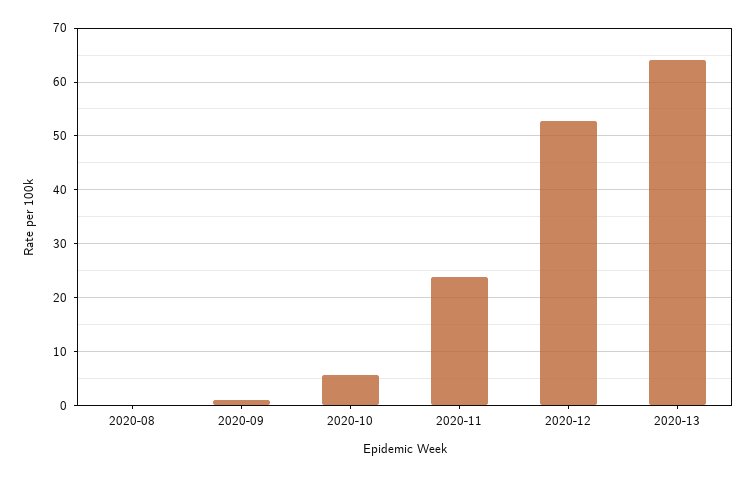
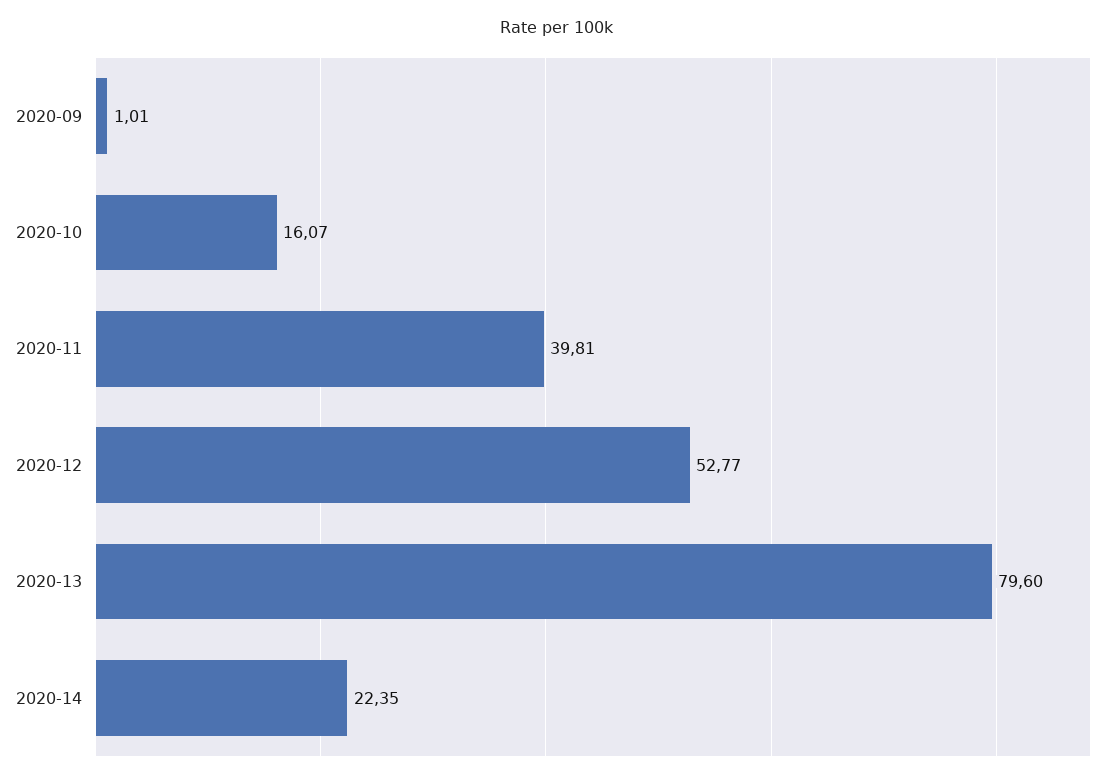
2020-08: 0 -> none
2020-10: 6 -> 16.07
2020-11: 24 -> 39.81
2020-13: 64 -> 79.6
2020-14: none -> 22.35

